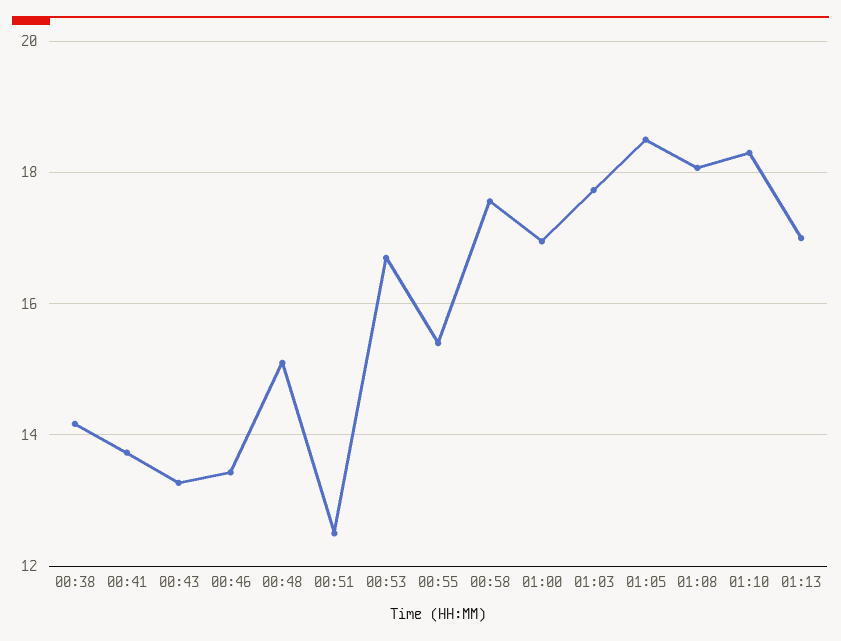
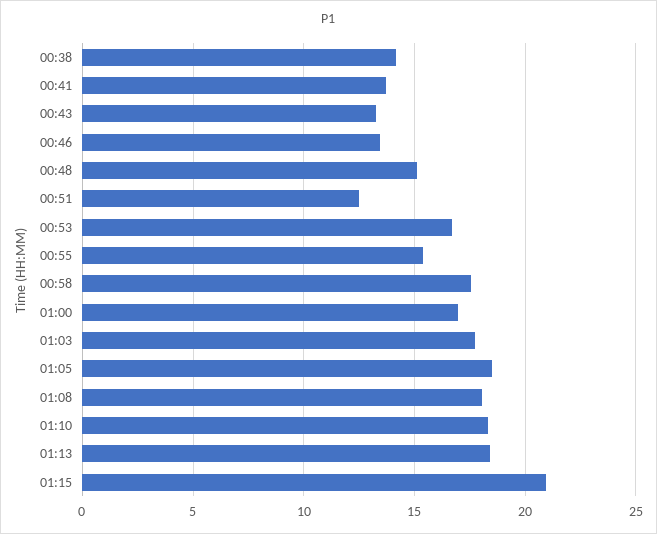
01:13: 17 -> 18.5
01:15: none -> 21

